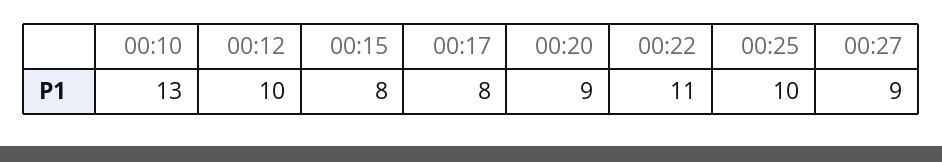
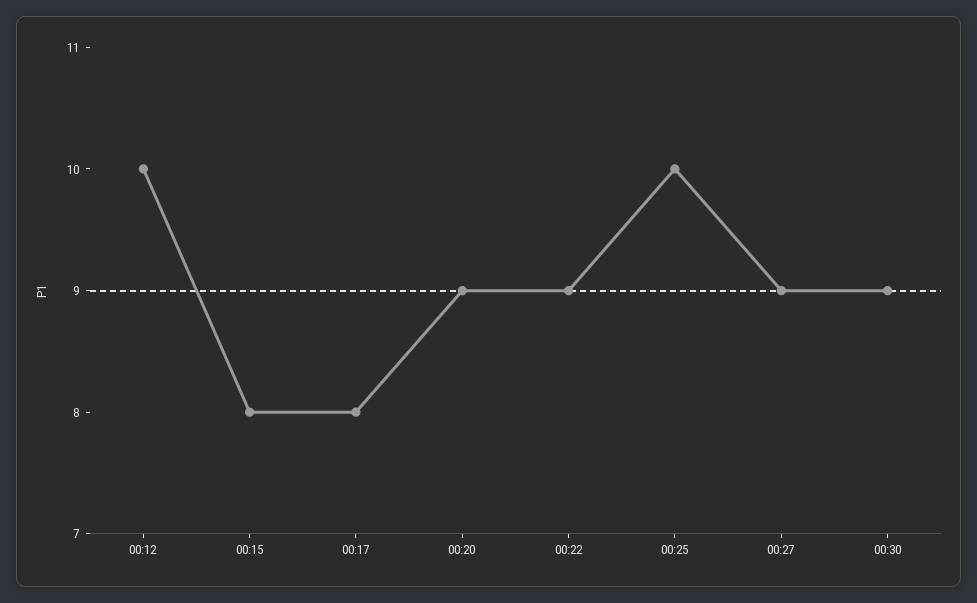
00:10: 13 -> none
00:22: 11 -> 9
00:30: none -> 9

